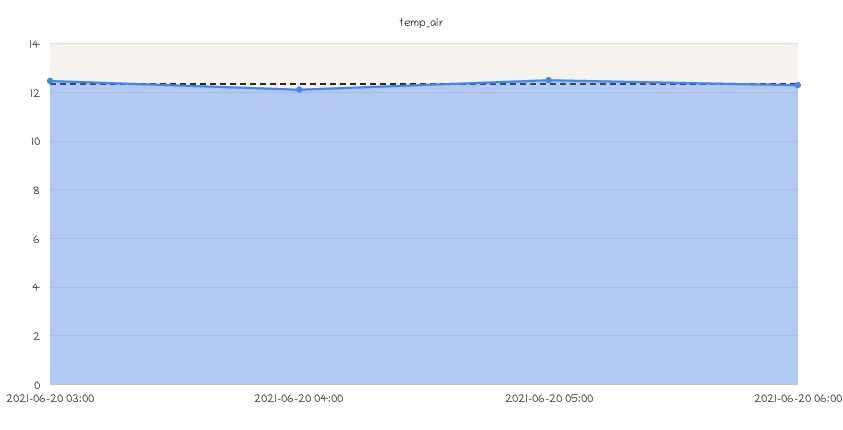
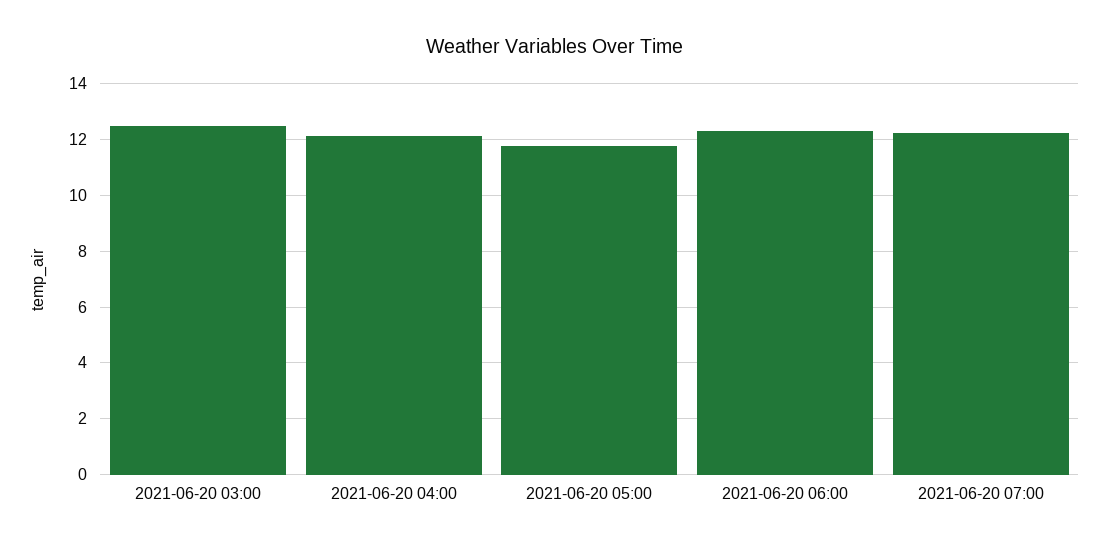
2021-06-20 05:00: 12.5 -> 11.75
2021-06-20 07:00: none -> 12.25

